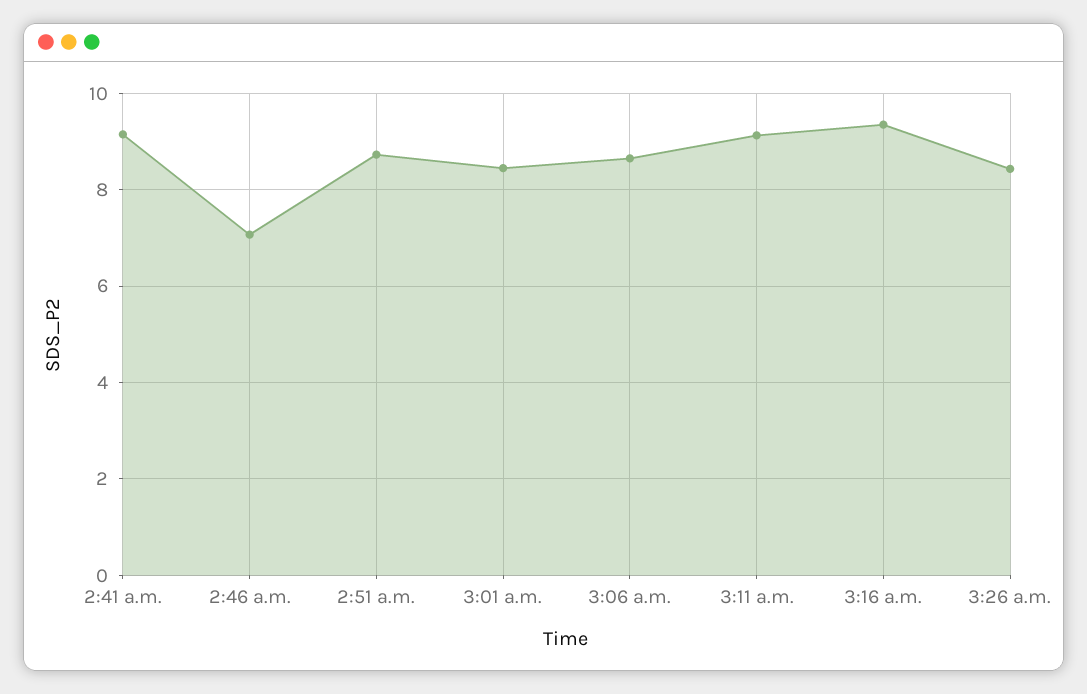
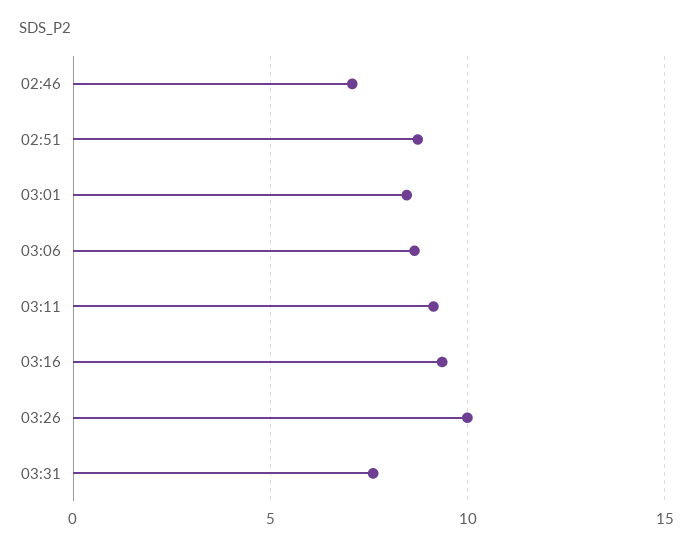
2:41 a.m.: 9.2 -> none
3:26 a.m.: 8.4 -> 10
03:31: none -> 7.5

